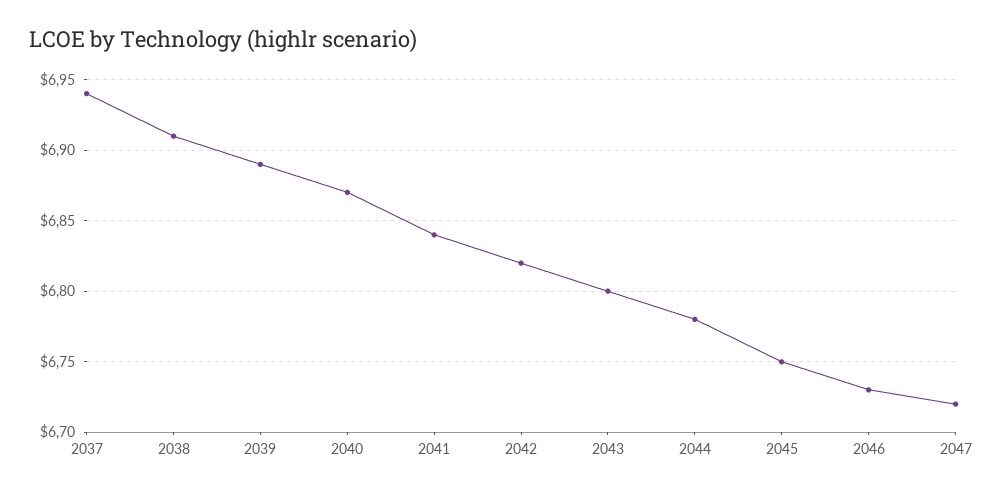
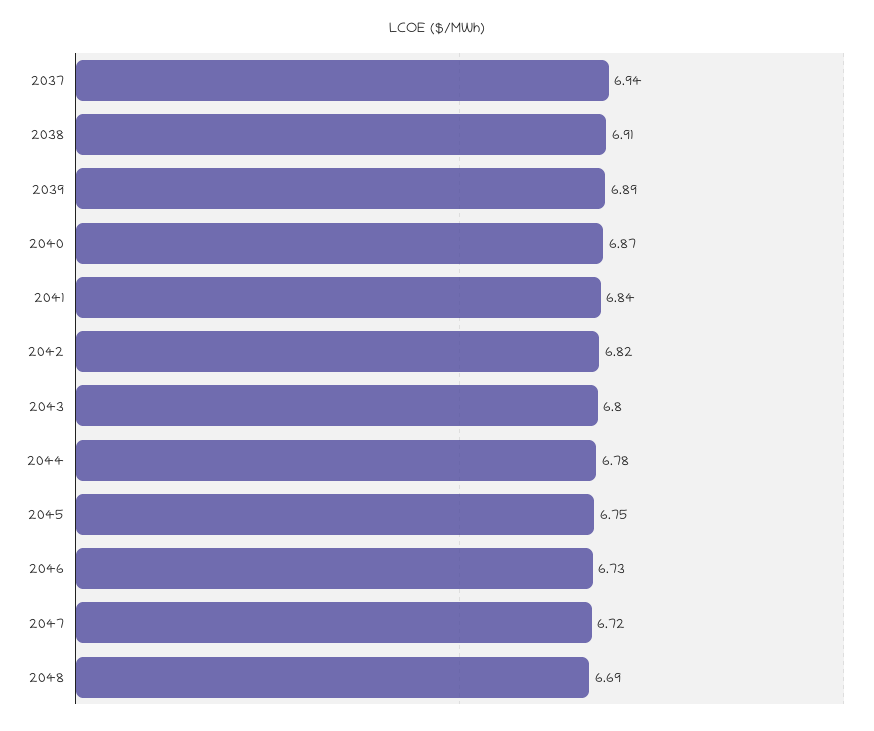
2048: none -> 6.69

